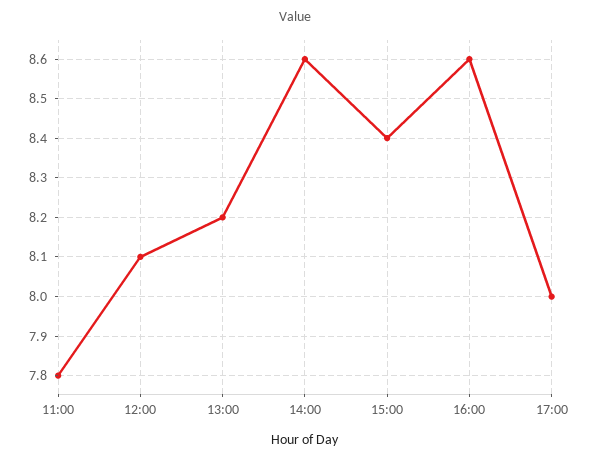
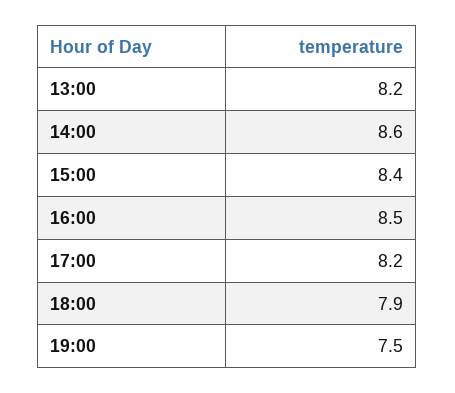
11:00: 7.8 -> none
12:00: 8.1 -> none
16:00: 8.6 -> 8.5
17:00: 8 -> 8.2
18:00: none -> 7.9
19:00: none -> 7.5

